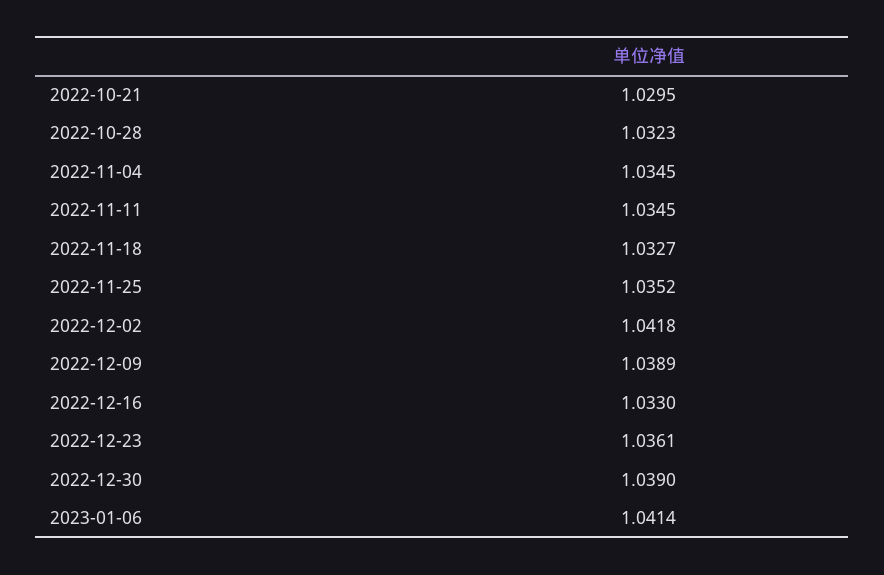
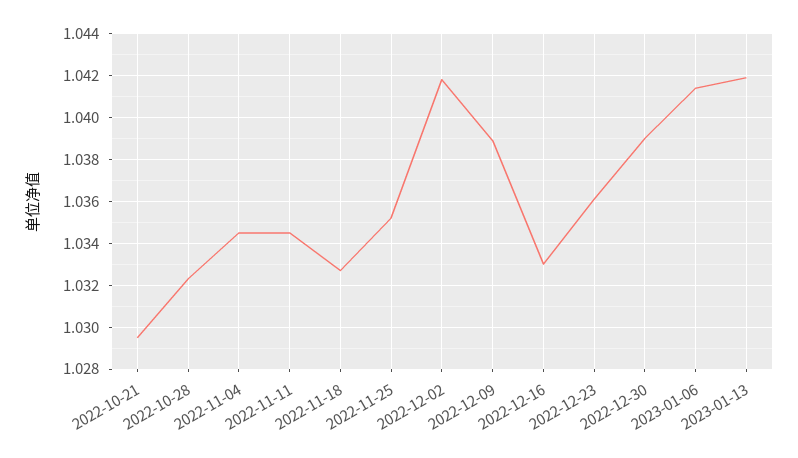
2023-01-13: none -> 1.042

